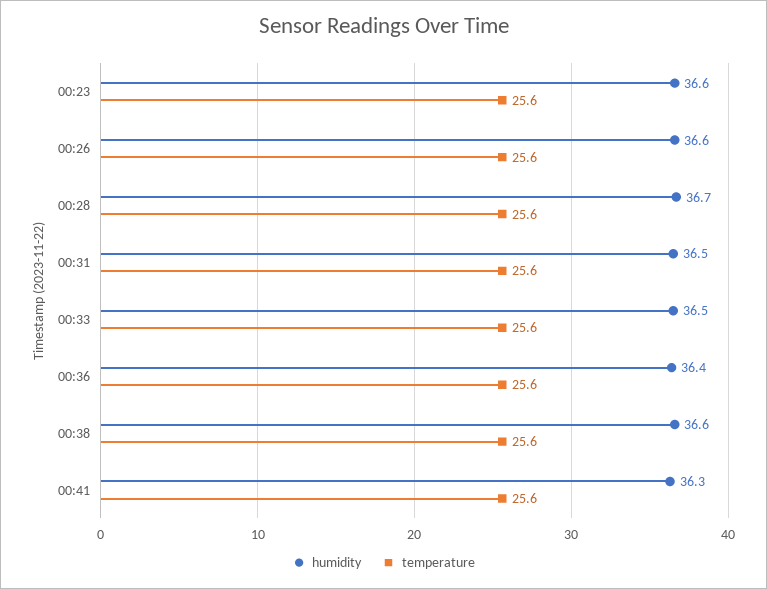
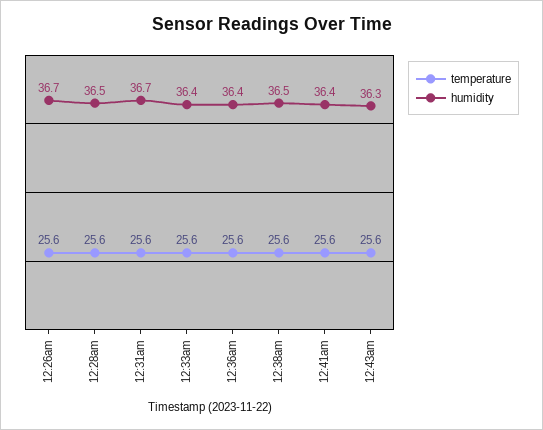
humidity, 00:23: 36.6 -> none
temperature, 00:23: 25.6 -> none
humidity, 00:26: 36.6 -> 36.7
humidity, 00:28: 36.7 -> 36.5
humidity, 00:31: 36.5 -> 36.7
humidity, 00:33: 36.5 -> 36.4
humidity, 00:38: 36.6 -> 36.5
humidity, 00:41: 36.3 -> 36.4
temperature, 12:43am: none -> 25.6
humidity, 12:43am: none -> 36.3

